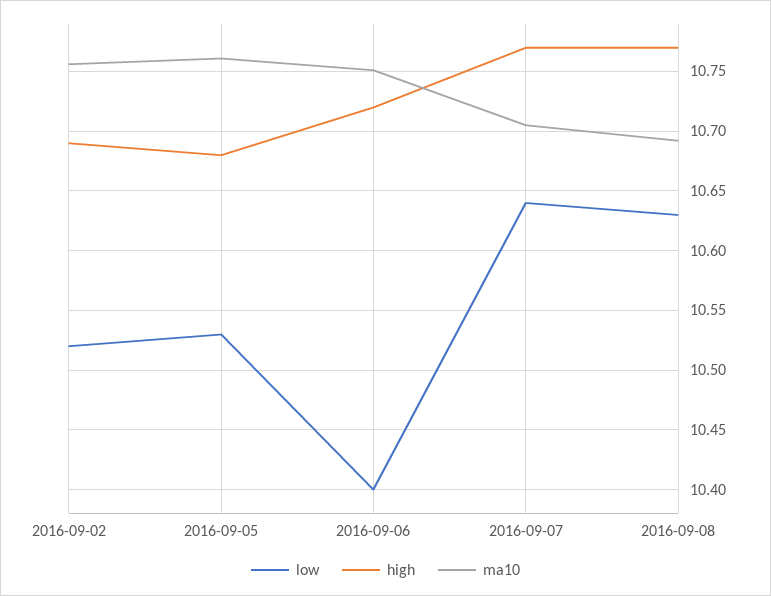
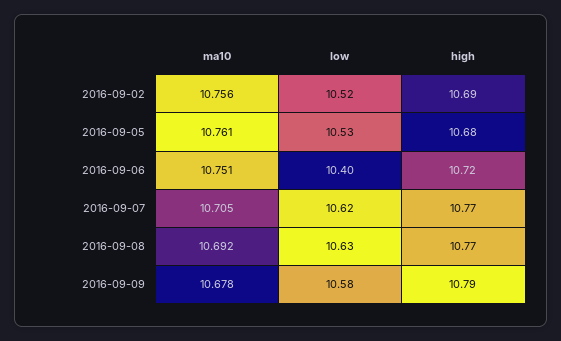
low, 2016-09-07: 10.64 -> 10.62
ma10, 2016-09-09: none -> 10.678
low, 2016-09-09: none -> 10.58
high, 2016-09-09: none -> 10.79

